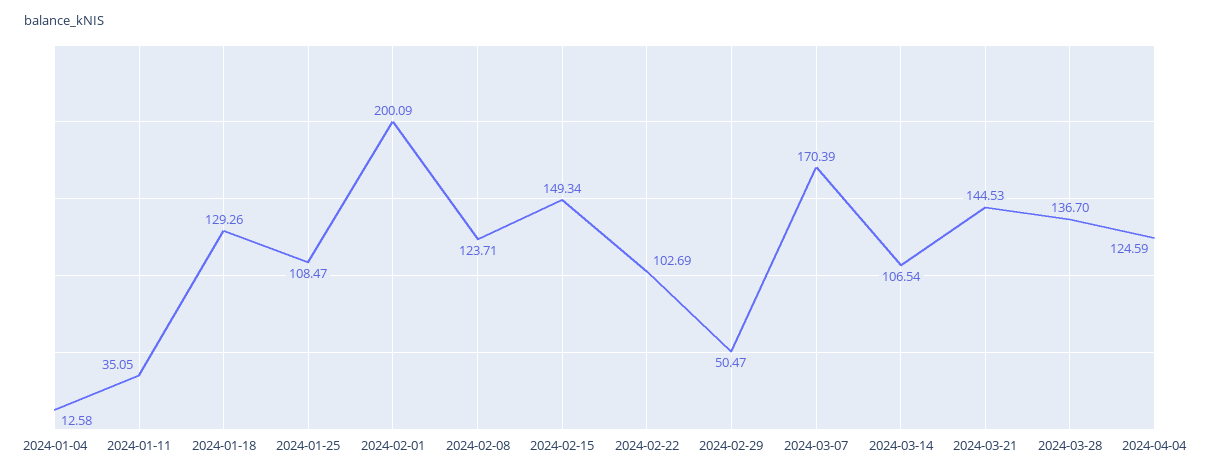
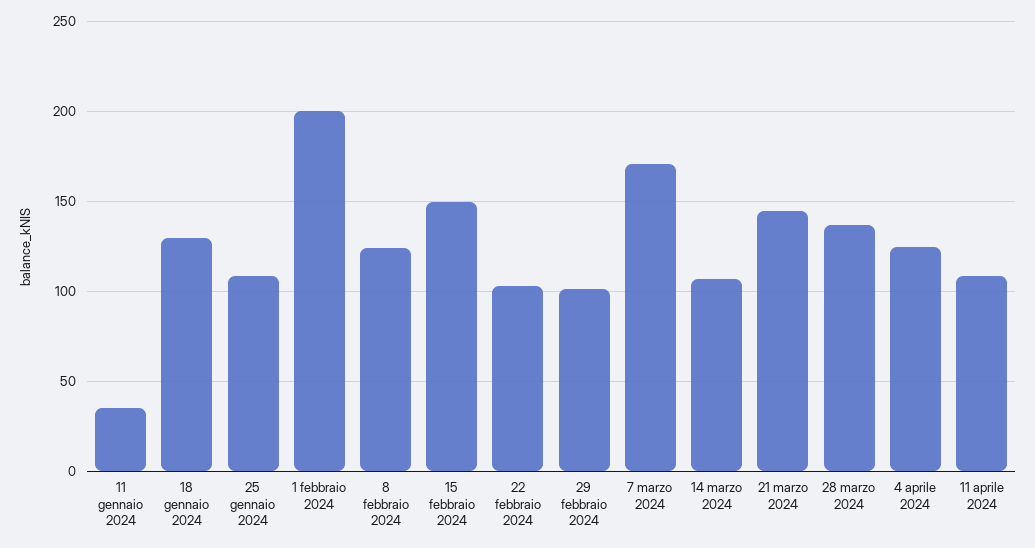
2024-01-04: 12.58 -> none
2024-02-29: 50.47 -> 100
11 aprile 2024: none -> 110

